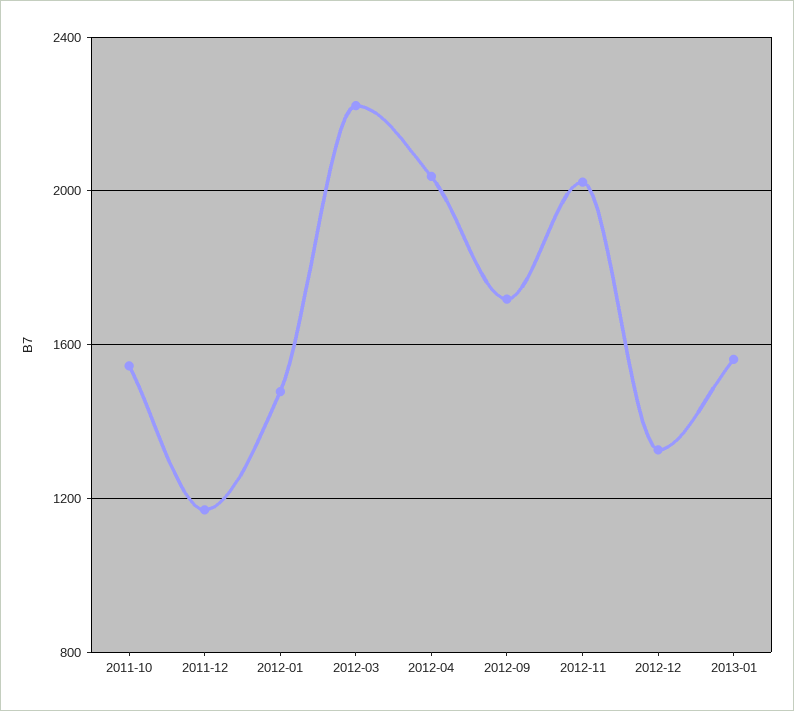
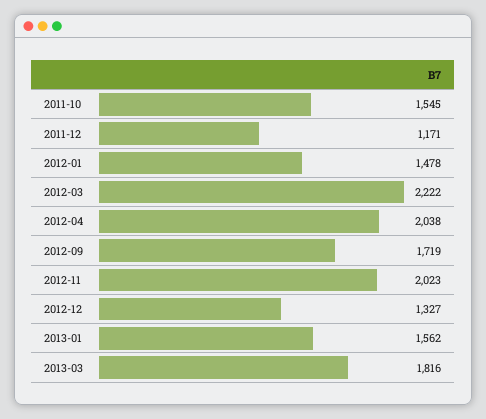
2013-03: none -> 1816

